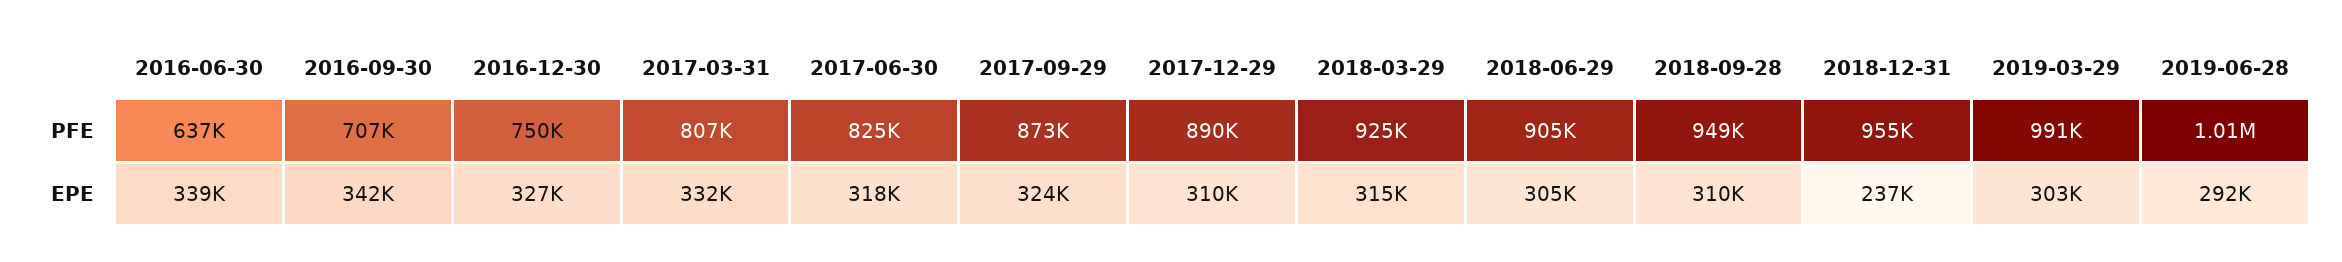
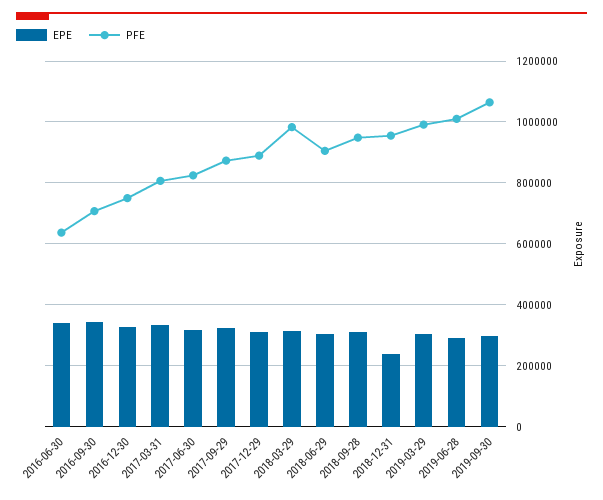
PFE, 2018-03-29: 925000 -> 980000
EPE, 2019-09-30: none -> 300000
PFE, 2019-09-30: none -> 1060000

